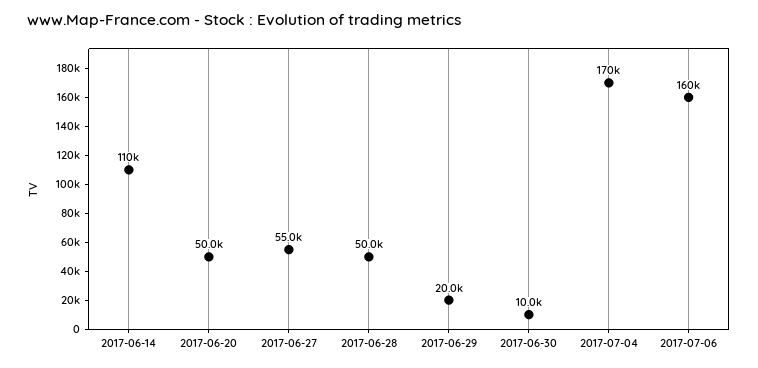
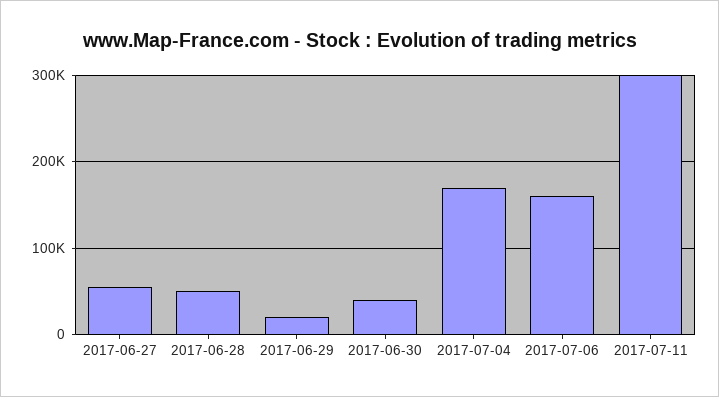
2017-06-14: 110000 -> none
2017-06-20: 50000 -> none
2017-06-30: 10000 -> 40000
2017-07-11: none -> 300000

